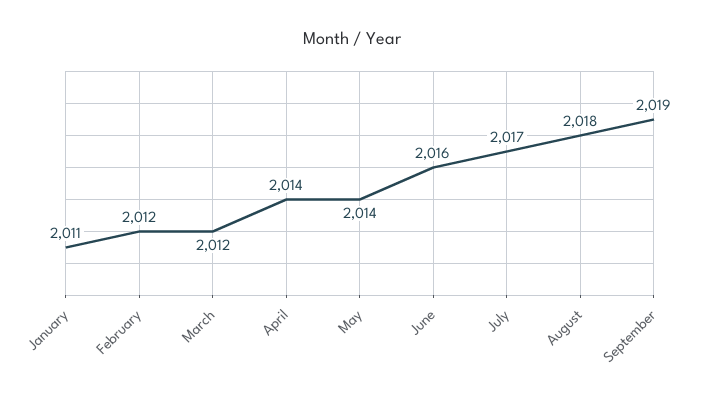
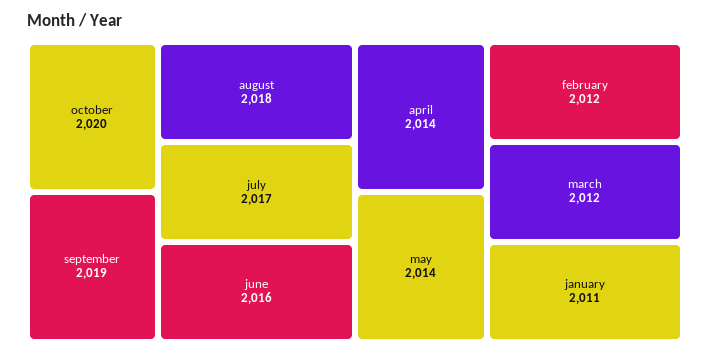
october: none -> 2020

